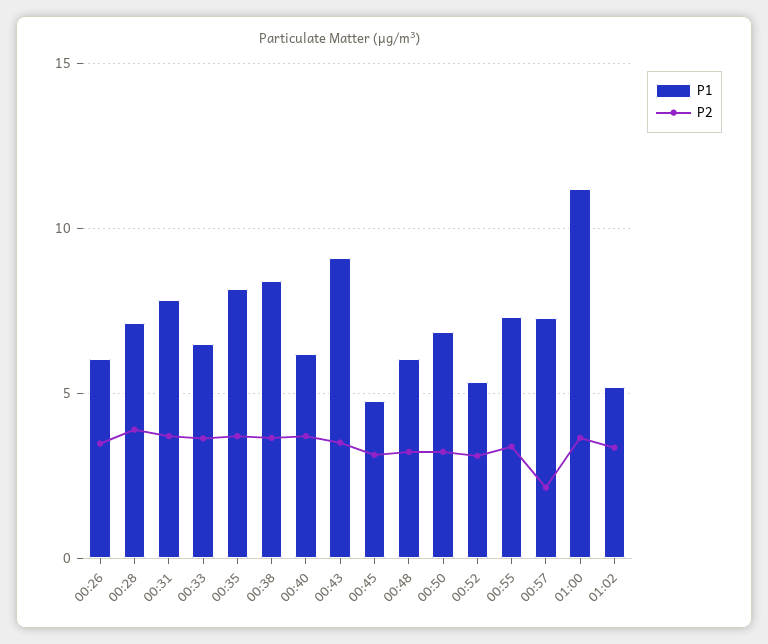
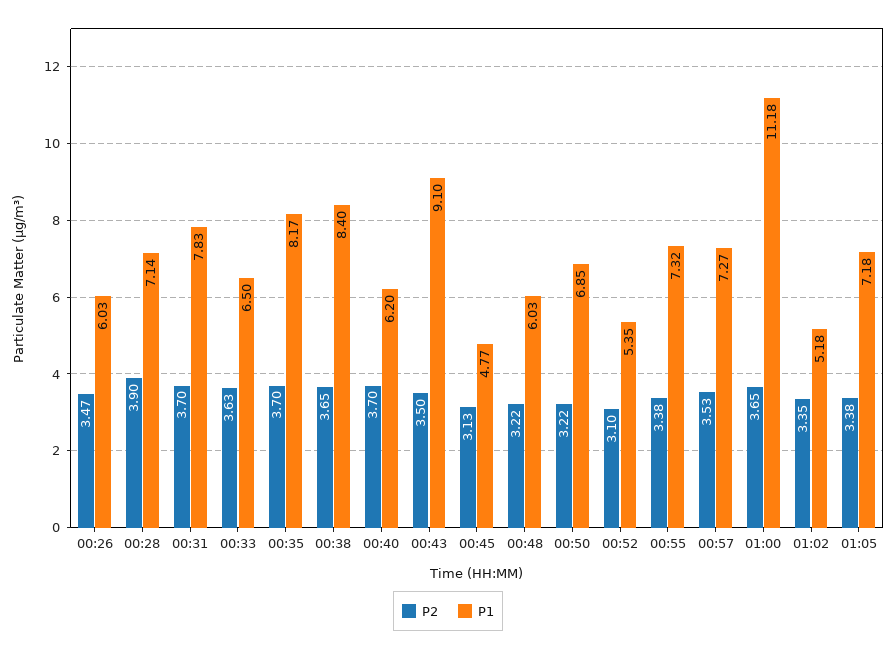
P2, 00:57: 2 -> 3.53
P2, 01:05: none -> 3.38
P1, 01:05: none -> 7.18

